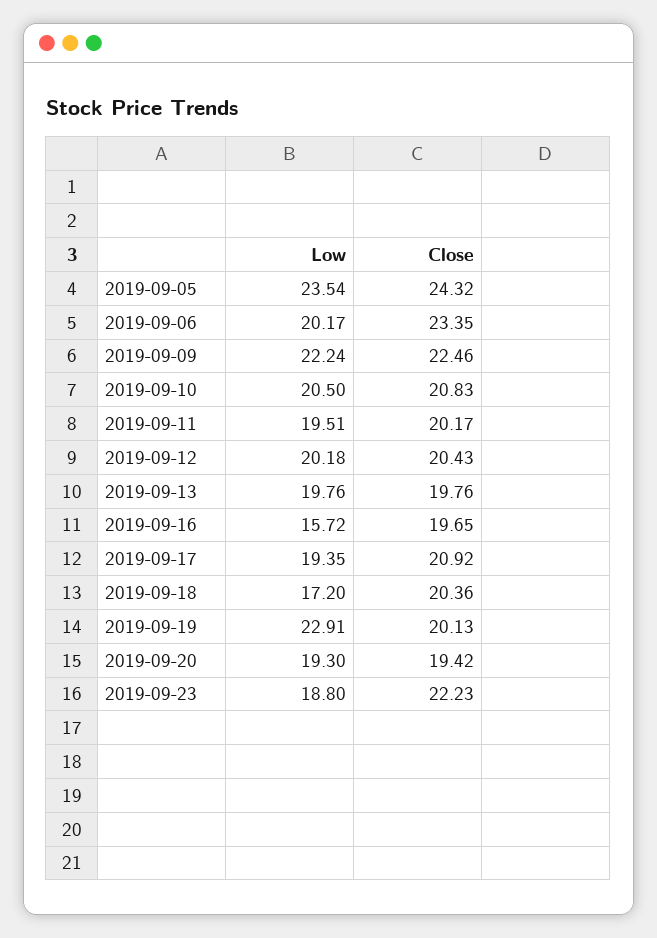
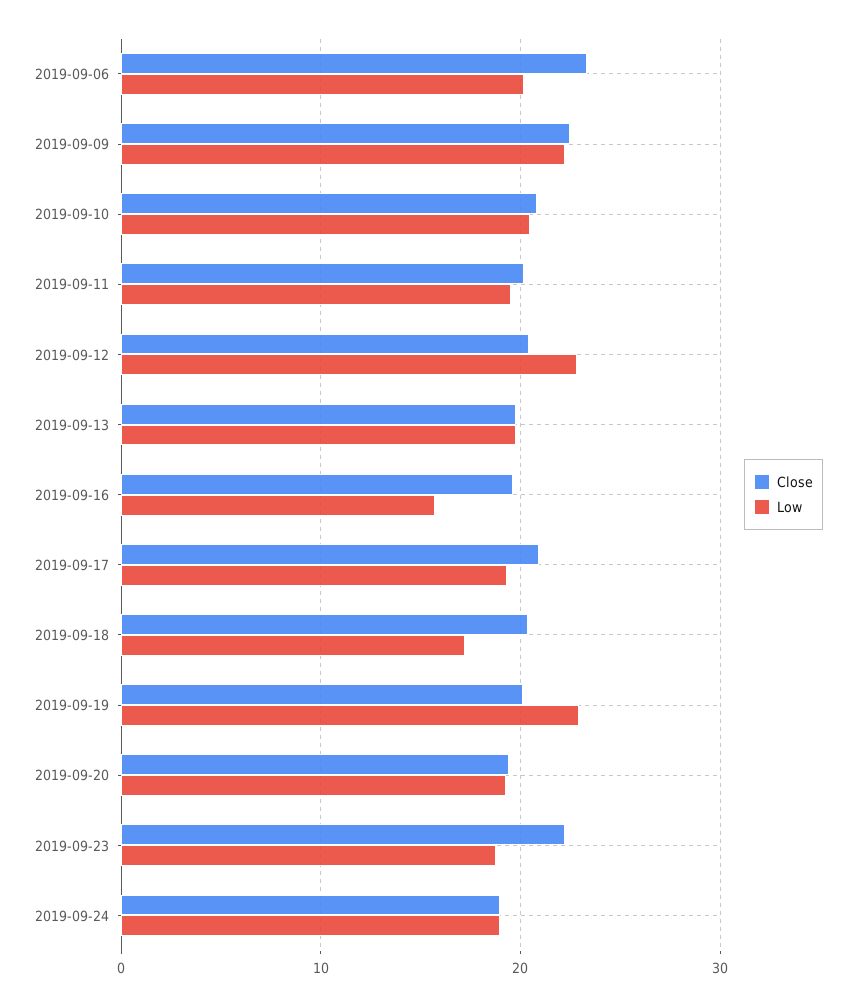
Low, 2019-09-05: 23.54 -> none
Close, 2019-09-05: 24.32 -> none
Low, 2019-09-12: 20.18 -> 23
Close, 2019-09-24: none -> 19
Low, 2019-09-24: none -> 19

